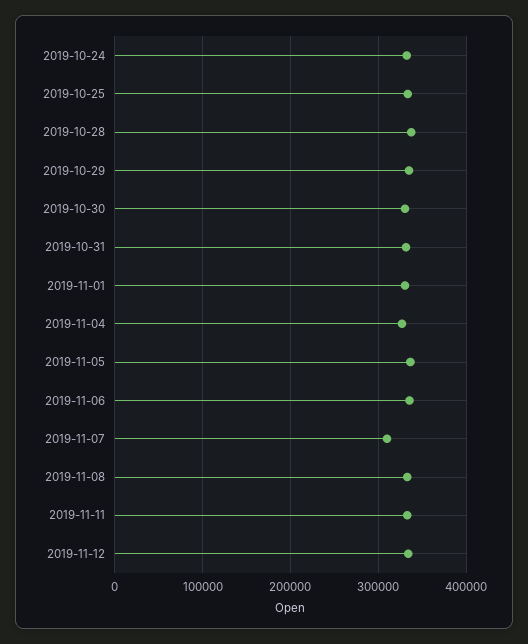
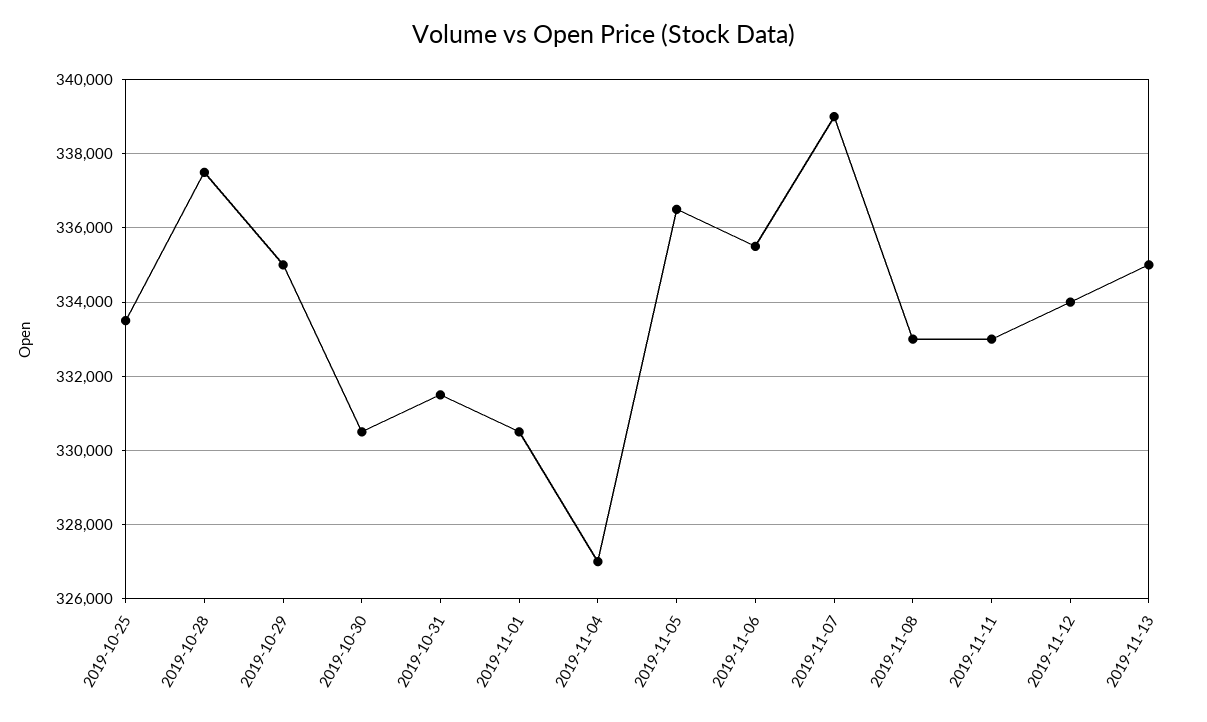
2019-10-24: 330000 -> none
2019-11-07: 310000 -> 339000
2019-11-13: none -> 335000

